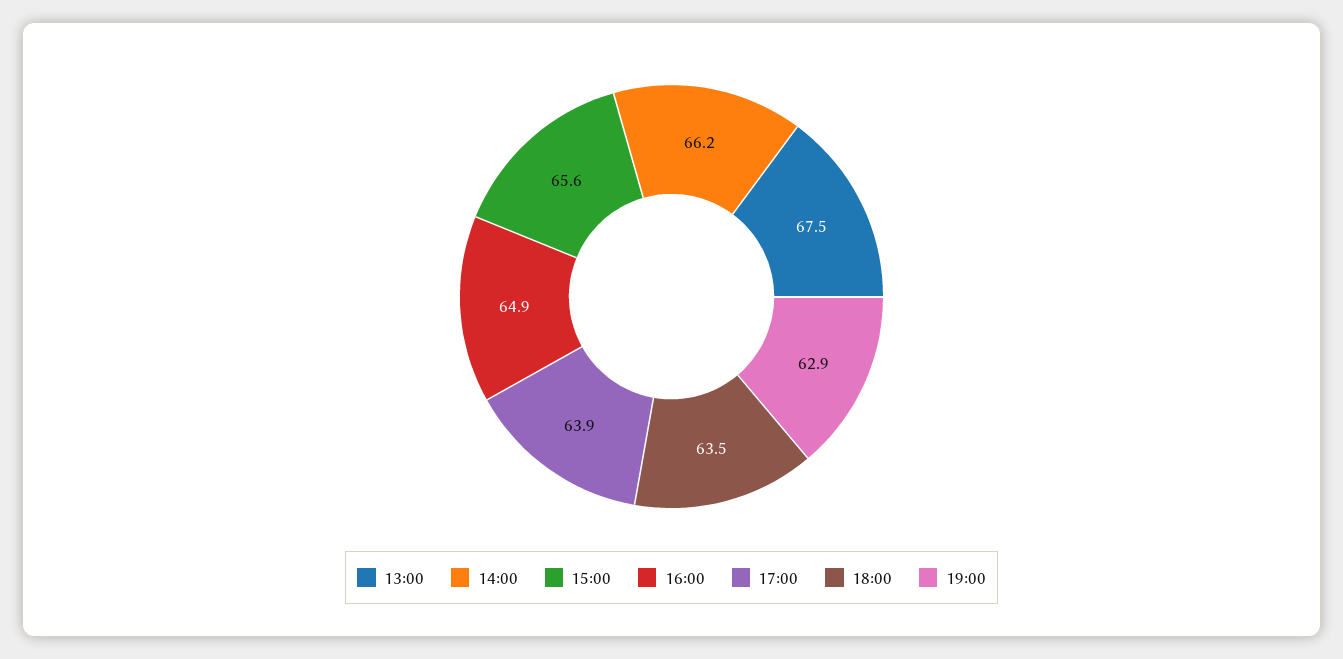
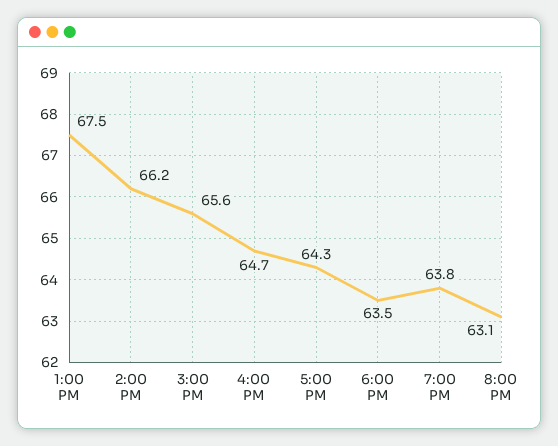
16:00: 64.9 -> 64.7
17:00: 63.9 -> 64.3
19:00: 62.9 -> 63.8
8:00 PM: none -> 63.1

